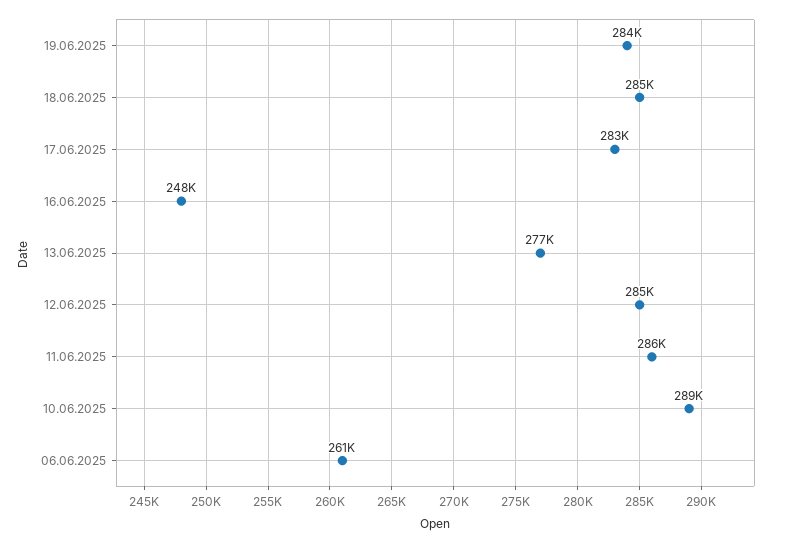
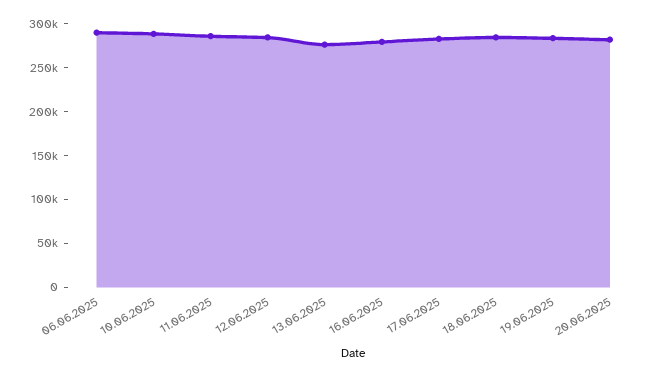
16.06.2025: 248000 -> 280000
06.06.2025: 261000 -> 290000
20.06.2025: none -> 280000

